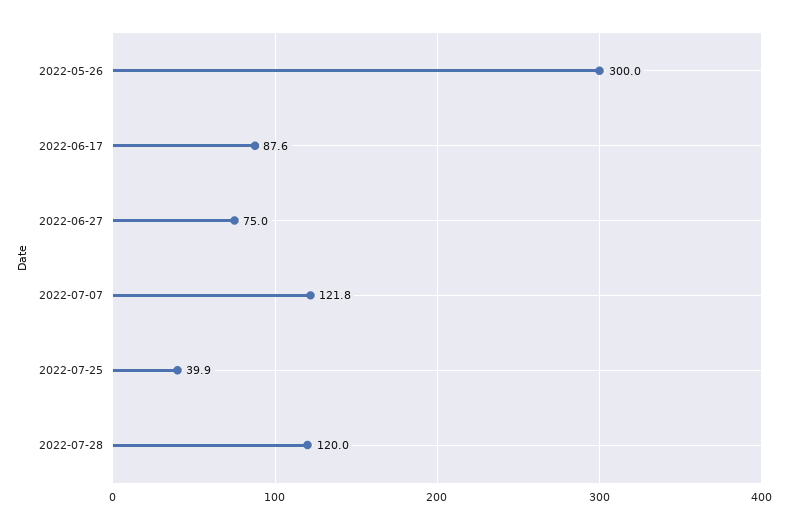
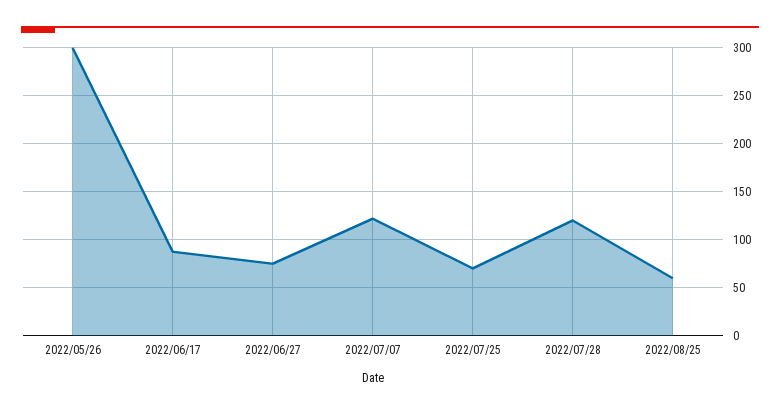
2022-07-25: 39.9 -> 70
2022/08/25: none -> 60

